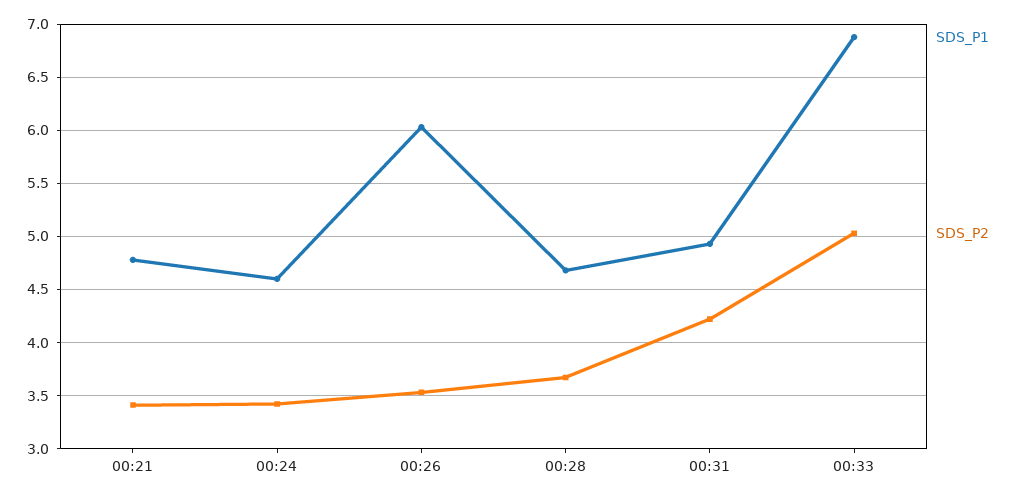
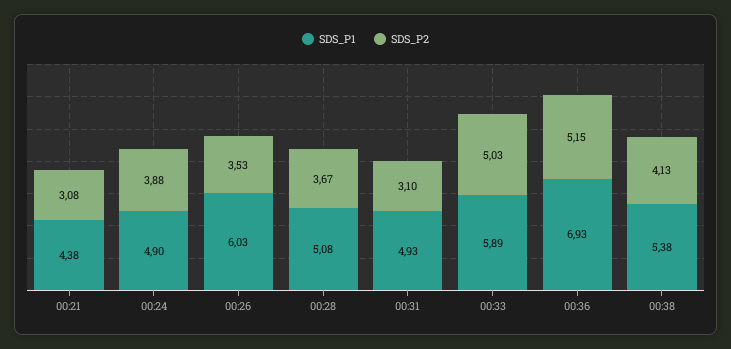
SDS_P1, 00:21: 4.8 -> 4.38
SDS_P2, 00:21: 3.4 -> 3.08
SDS_P1, 00:24: 4.6 -> 4.9
SDS_P2, 00:24: 3.4 -> 3.88
SDS_P1, 00:28: 4.7 -> 5.08
SDS_P2, 00:31: 4.2 -> 3.1
SDS_P1, 00:33: 6.9 -> 5.89
SDS_P1, 00:36: none -> 6.93
SDS_P2, 00:36: none -> 5.15
SDS_P1, 00:38: none -> 5.38
SDS_P2, 00:38: none -> 4.13

